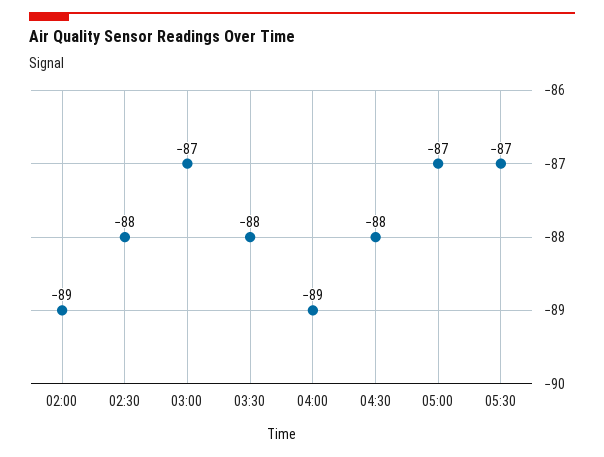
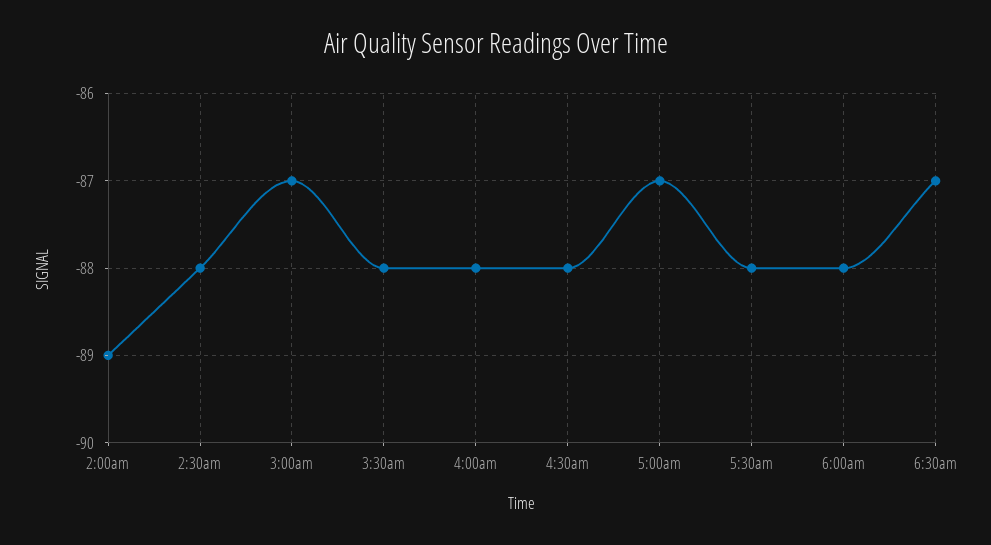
04:00: -89 -> -88
05:30: -87 -> -88
6:00am: none -> -88
6:30am: none -> -87

